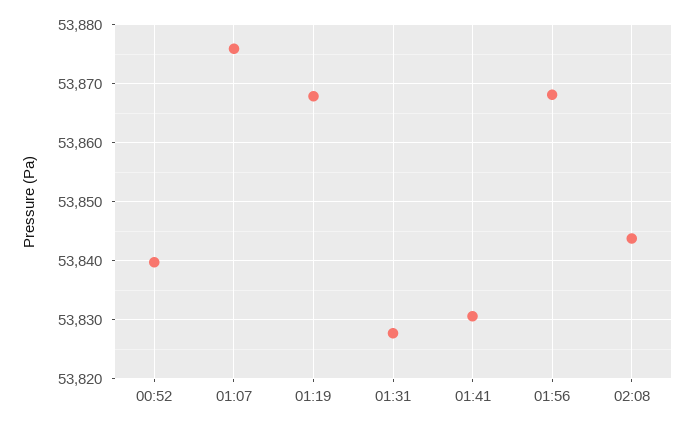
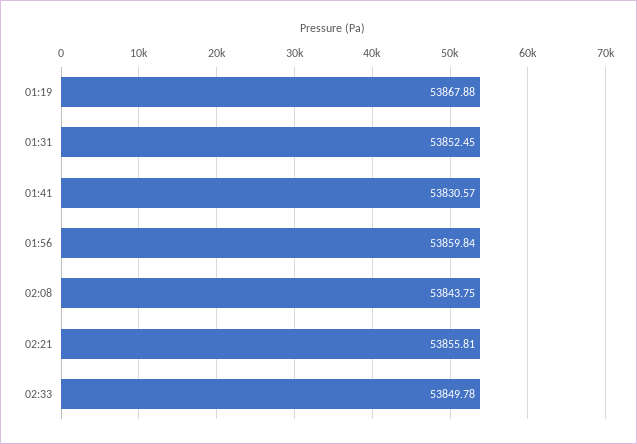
00:52: 53840 -> none
01:07: 53876 -> none
01:31: 53828 -> 53852.45
01:56: 53868 -> 53859.84
02:21: none -> 53855.81
02:33: none -> 53849.78

